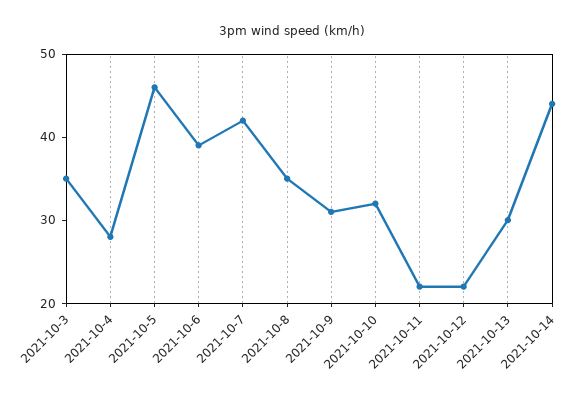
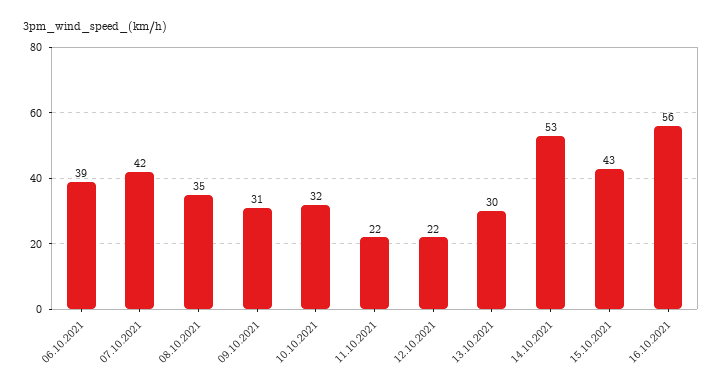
2021-10-3: 35 -> none
2021-10-4: 28 -> none
2021-10-5: 46 -> none
2021-10-14: 44 -> 53
15.10.2021: none -> 43
16.10.2021: none -> 56

